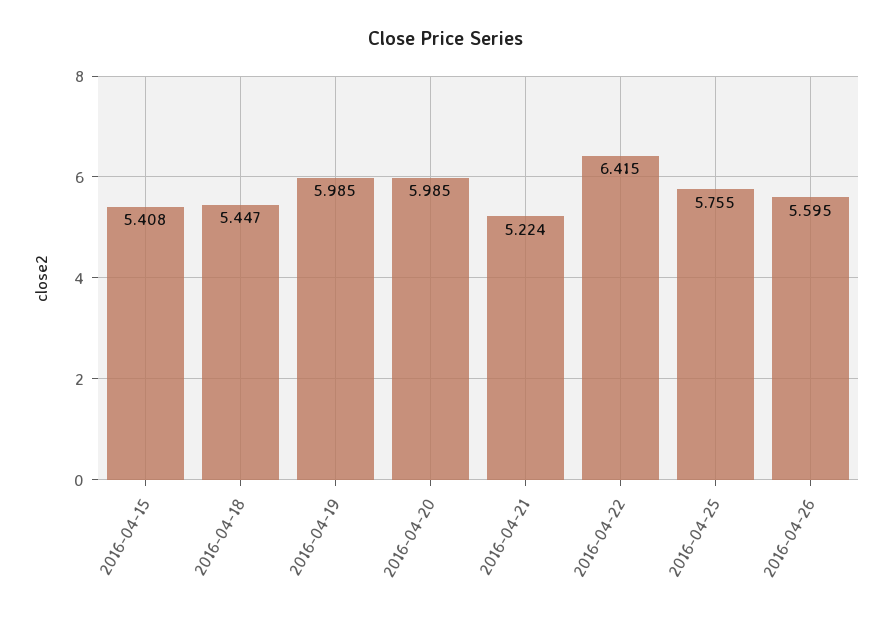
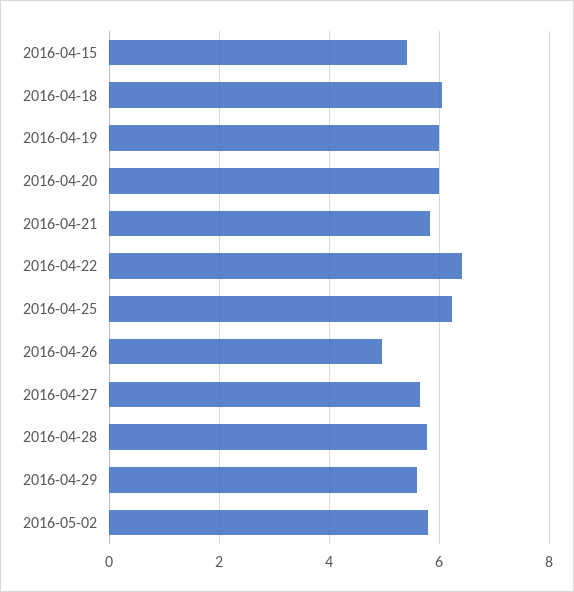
2016-04-18: 5.447 -> 6
2016-04-21: 5.224 -> 5.8
2016-04-25: 5.755 -> 6.2
2016-04-26: 5.595 -> 5
2016-04-27: none -> 5.6
2016-04-28: none -> 5.8
2016-04-29: none -> 5.6
2016-05-02: none -> 5.8

